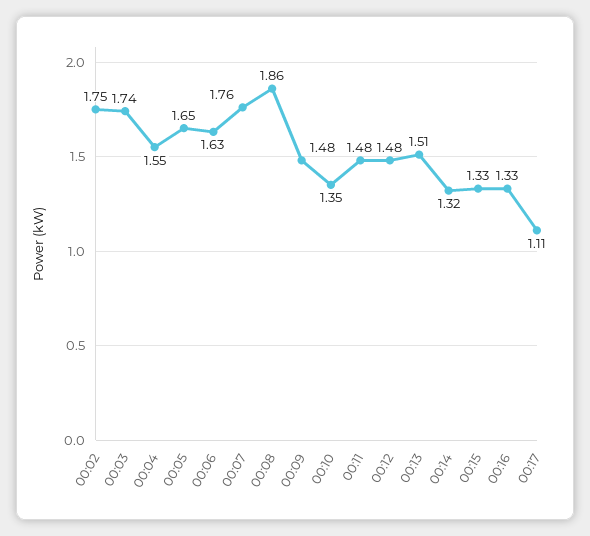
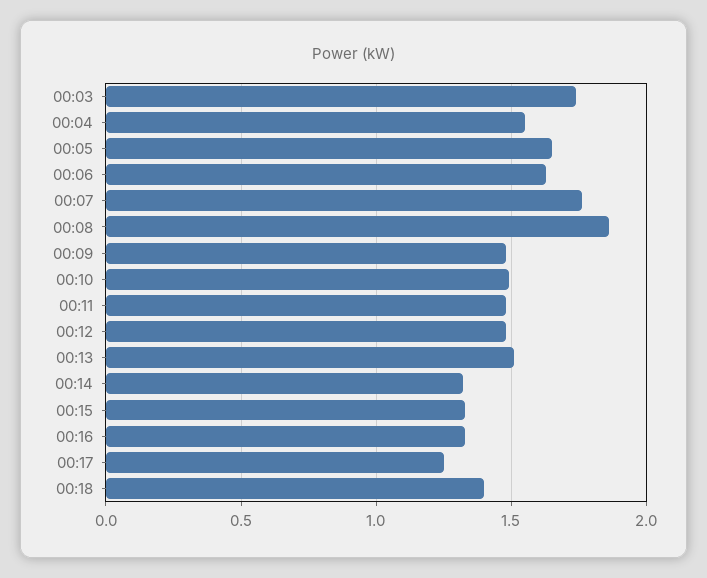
00:02: 1.75 -> none
00:10: 1.35 -> 1.5
00:17: 1.11 -> 1.25
00:18: none -> 1.4

